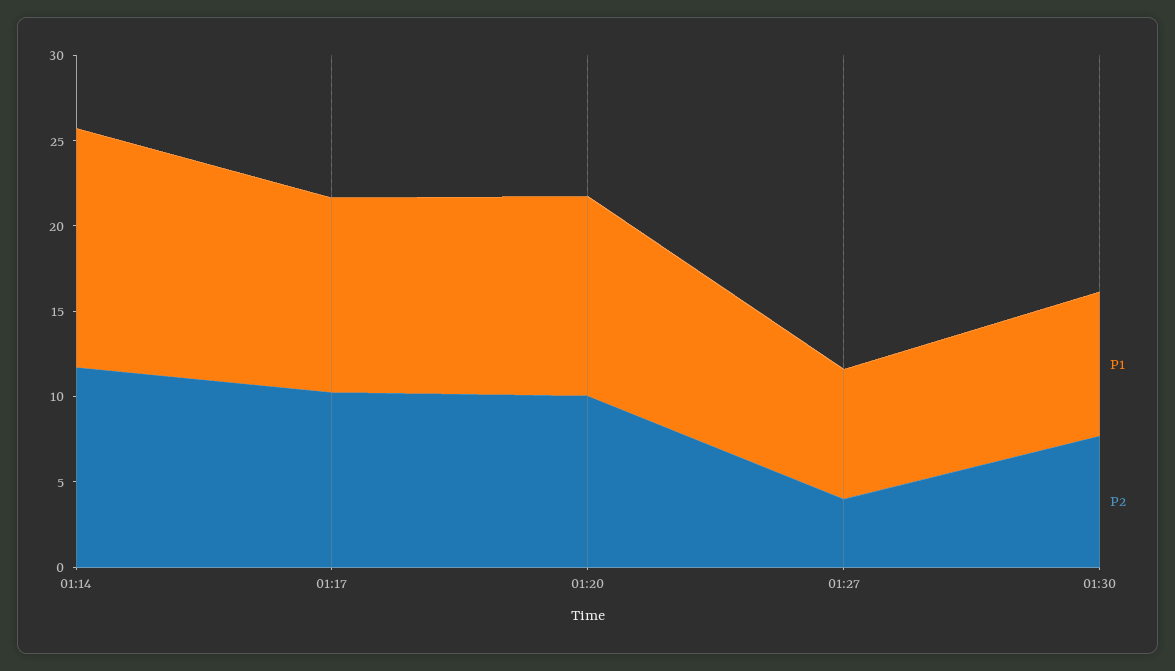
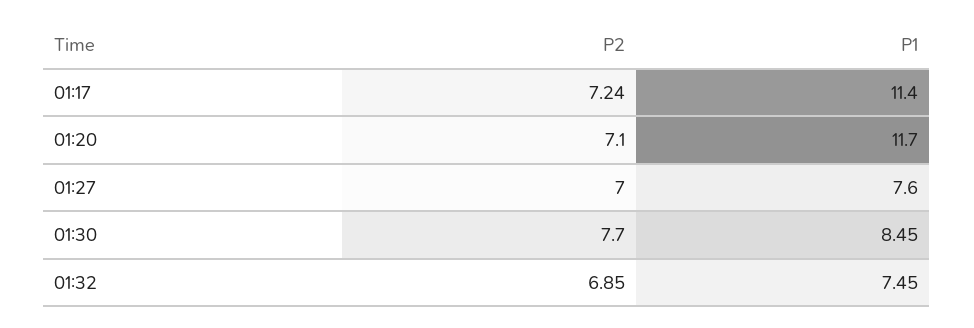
P1, 01:14: 14 -> none
P2, 01:14: 12 -> none
P2, 01:17: 10 -> 7.24
P2, 01:20: 10 -> 7.1
P2, 01:27: 4 -> 7
P2, 01:32: none -> 6.85
P1, 01:32: none -> 7.45

